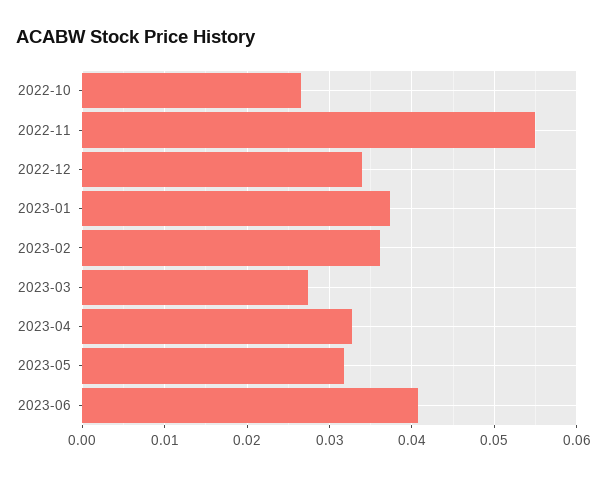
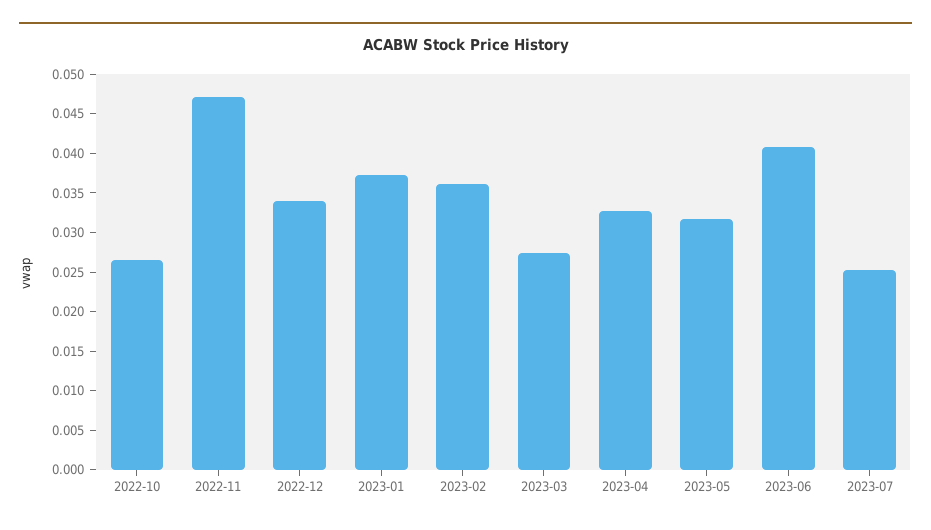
2022-11: 0.055 -> 0.0475
2023-07: none -> 0.025

